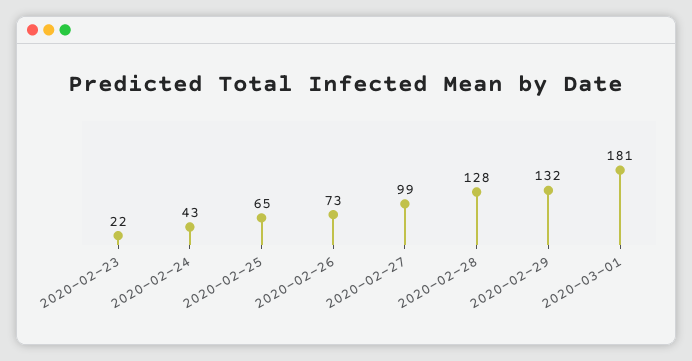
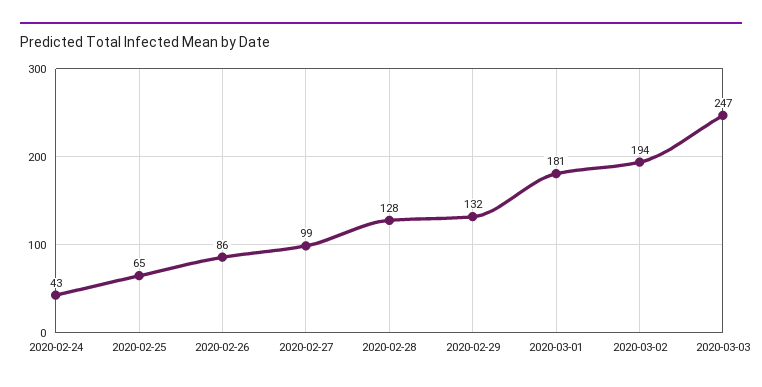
2020-02-23: 22 -> none
2020-02-26: 73 -> 86
2020-03-02: none -> 194
2020-03-03: none -> 247

